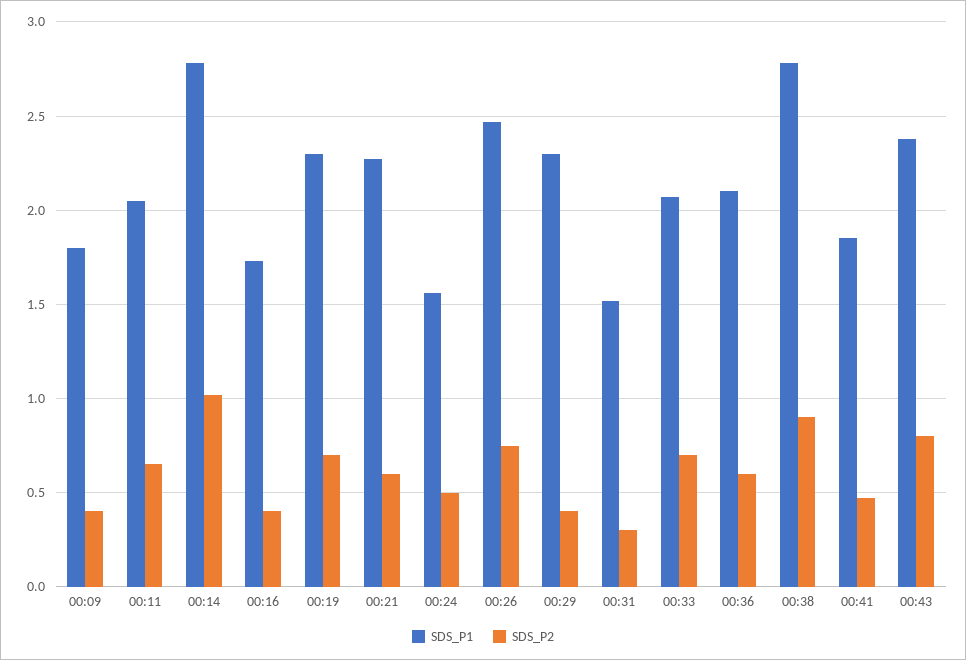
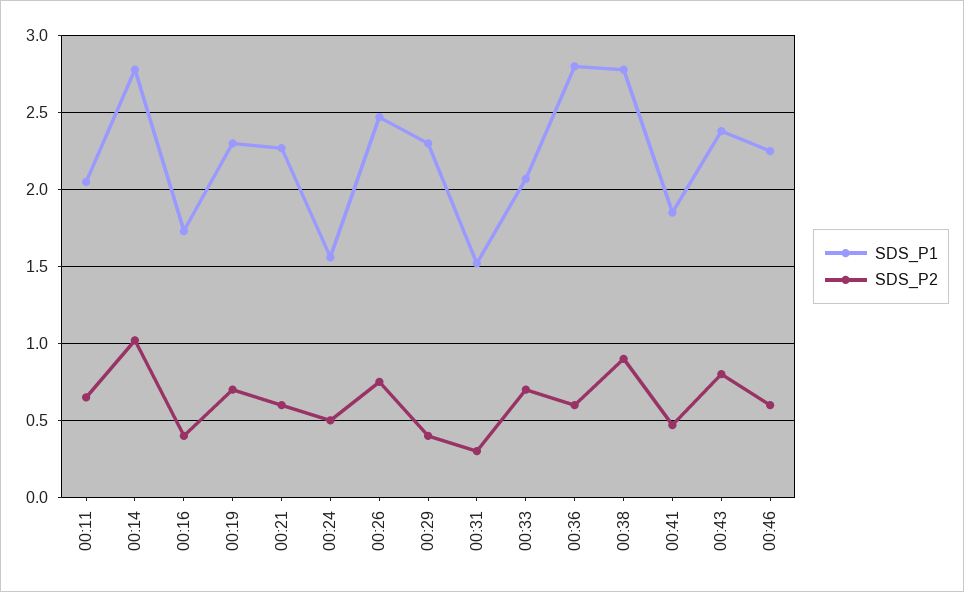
SDS_P1, 00:09: 1.8 -> none
SDS_P2, 00:09: 0.4 -> none
SDS_P1, 00:36: 2.1 -> 2.8
SDS_P1, 00:46: none -> 2.25
SDS_P2, 00:46: none -> 0.6

